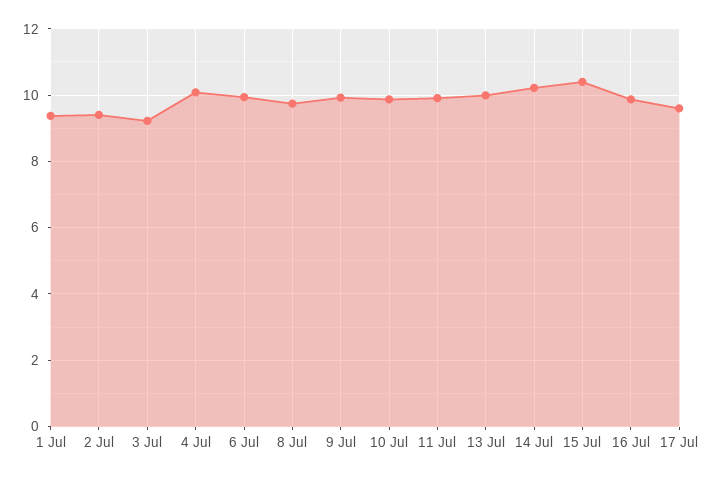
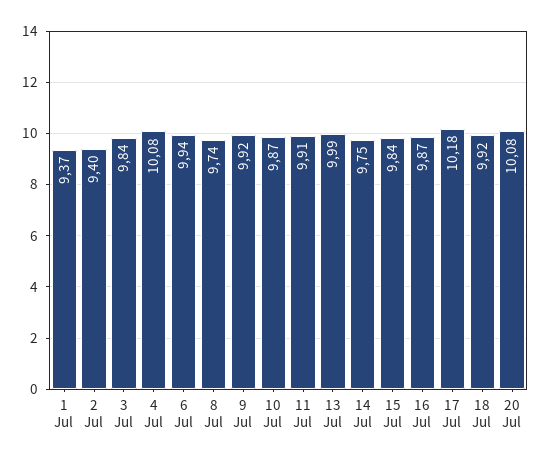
3 Jul: 9.2 -> 9.84
14 Jul: 10.2 -> 9.75
15 Jul: 10.4 -> 9.84
17 Jul: 9.6 -> 10.18
18 Jul: none -> 9.92
20 Jul: none -> 10.08

